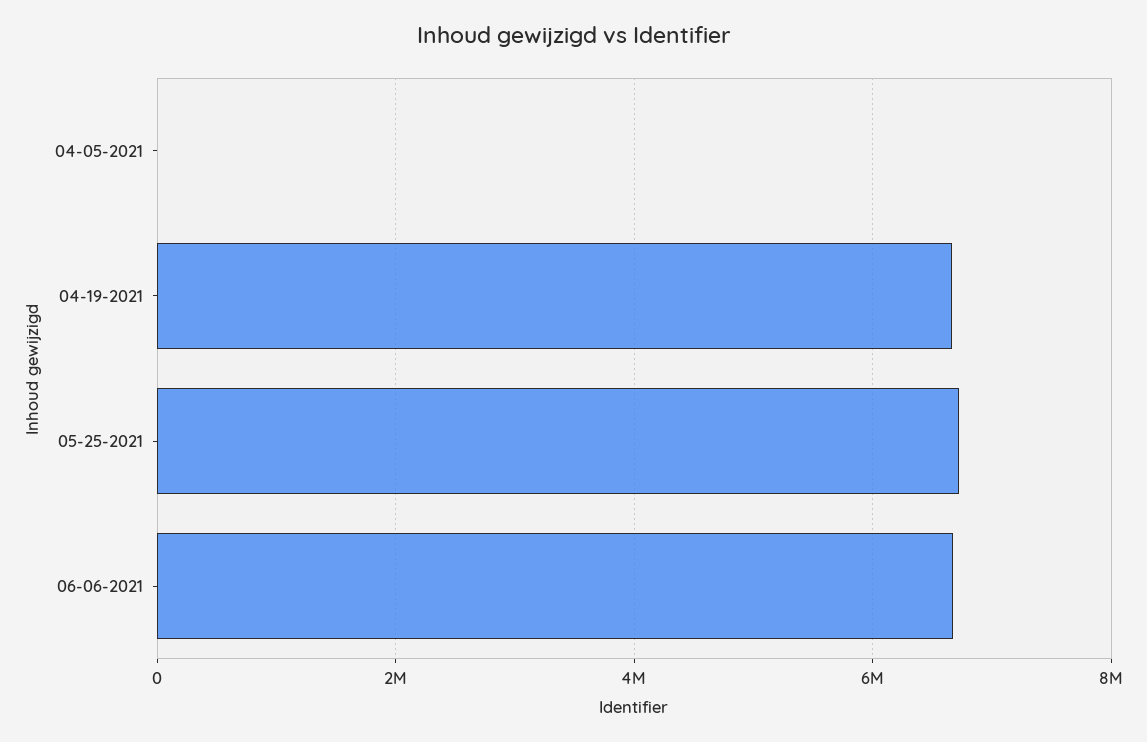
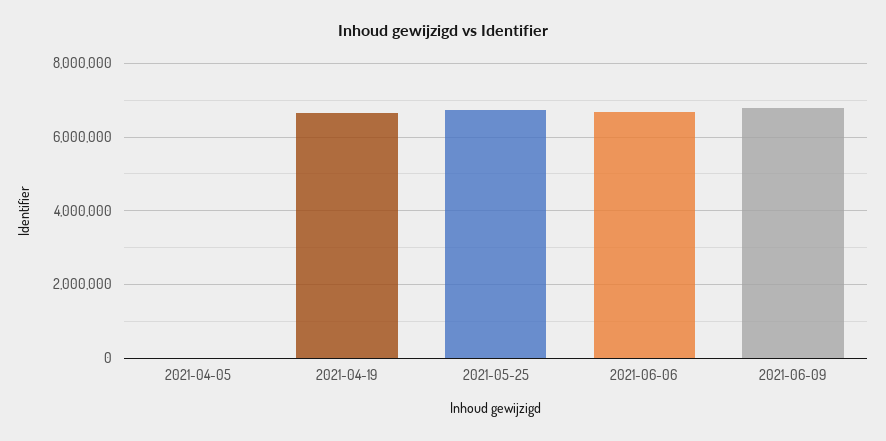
2021-06-09: none -> 6800000

